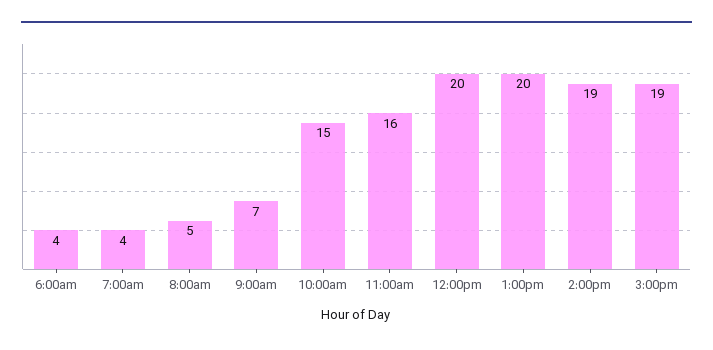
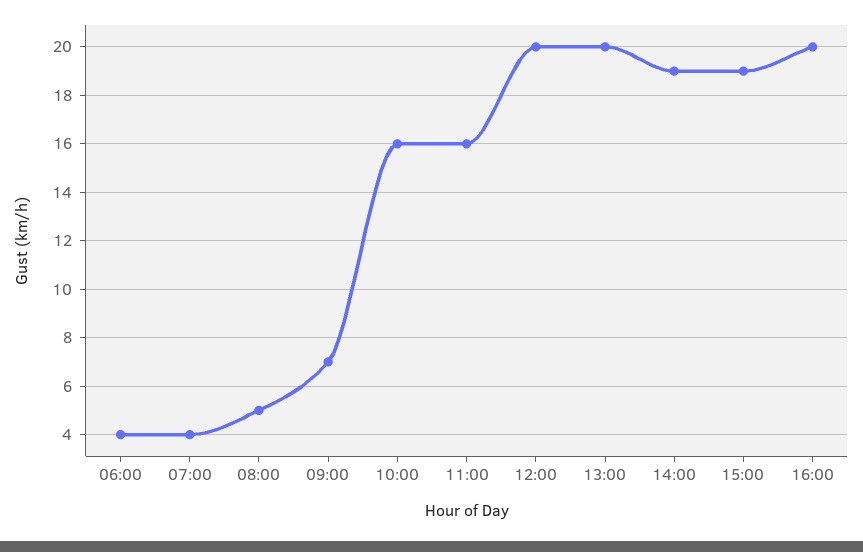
10:00am: 15 -> 16
16:00: none -> 20

